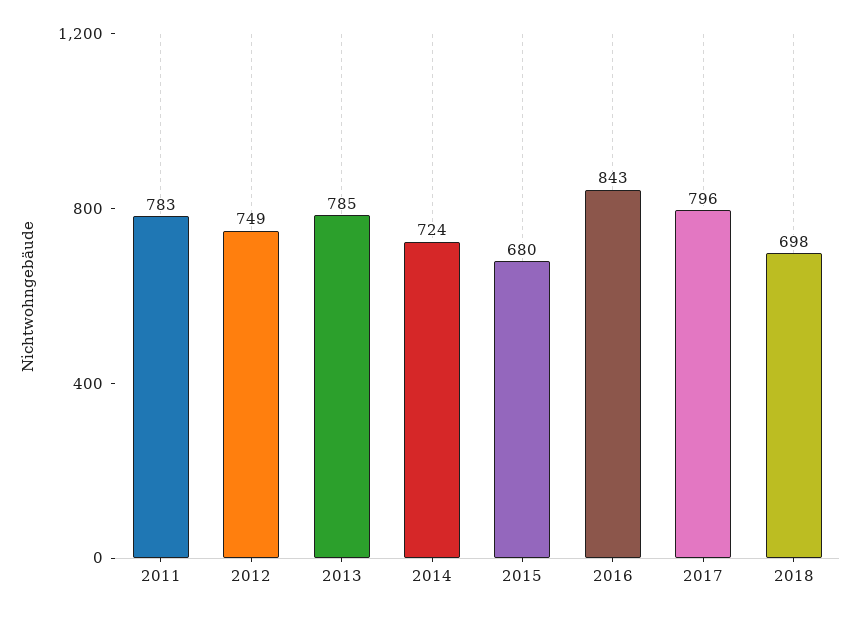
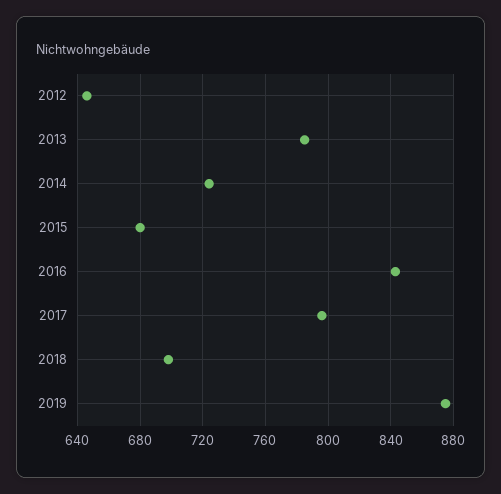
2011: 783 -> none
2012: 749 -> 645
2019: none -> 875

